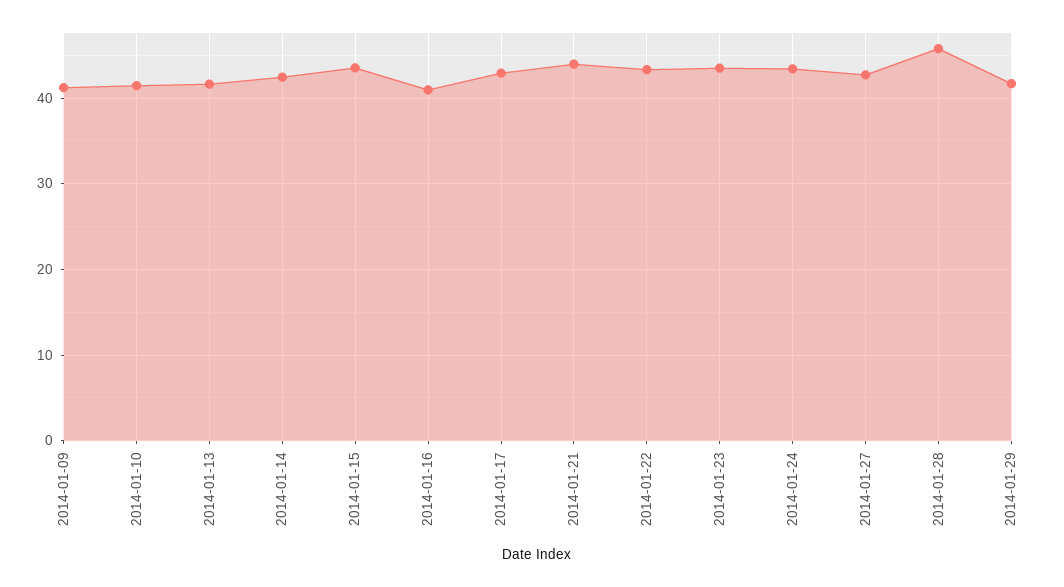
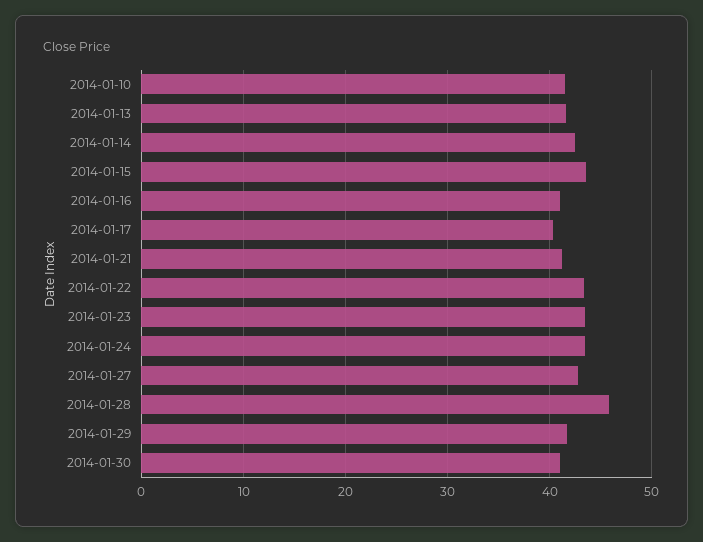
2014-01-09: 41 -> none
2014-01-17: 43 -> 40
2014-01-21: 44 -> 41
2014-01-30: none -> 41

